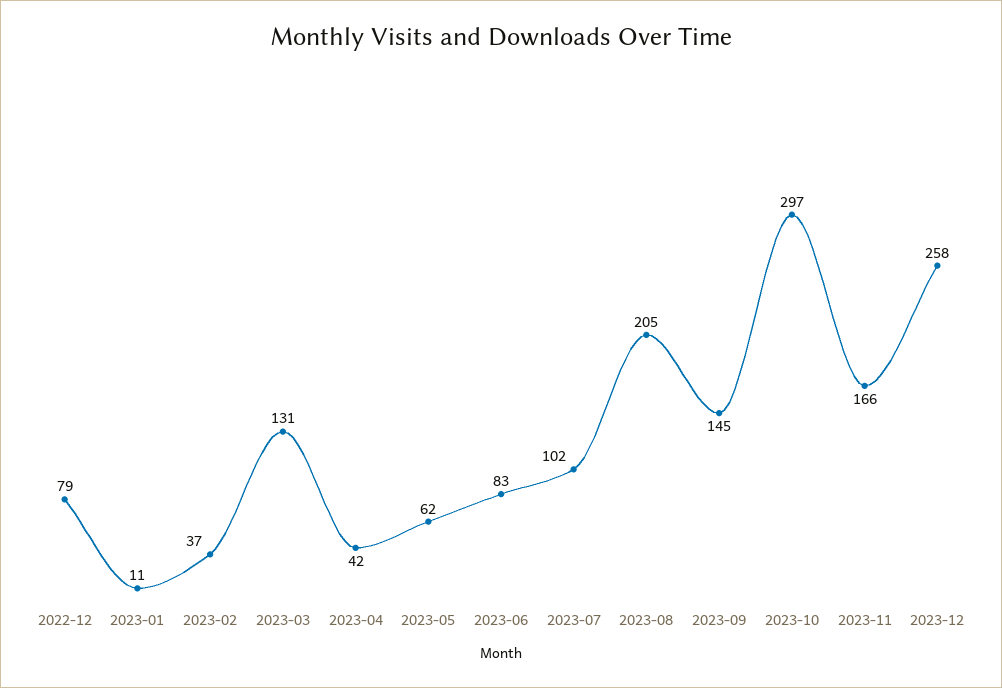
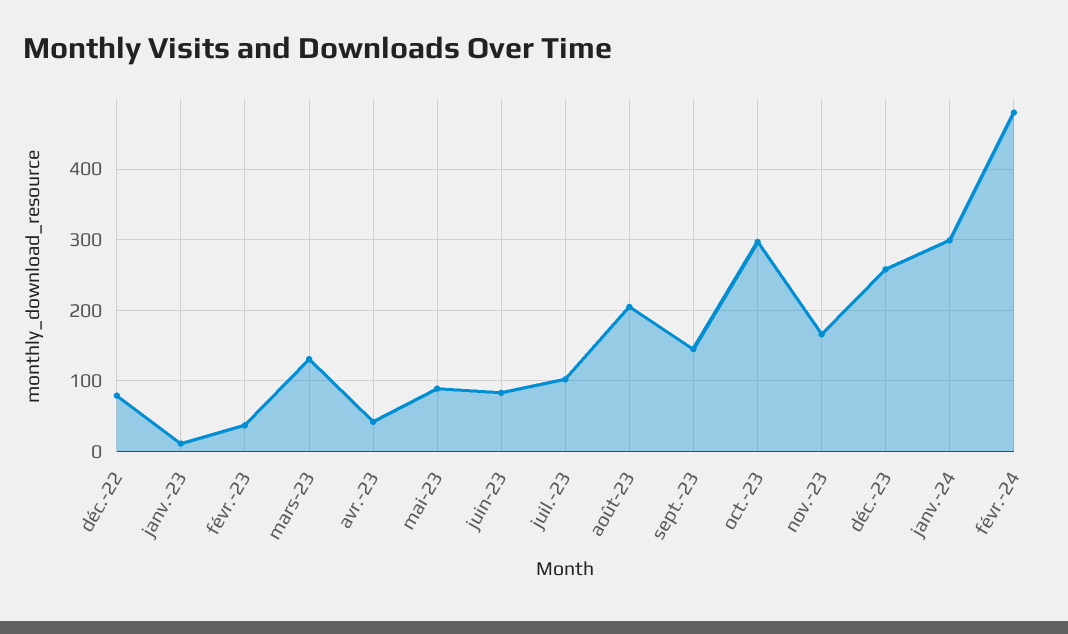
2023-05: 62 -> 90
janv.-24: none -> 300
févr.-24: none -> 480

